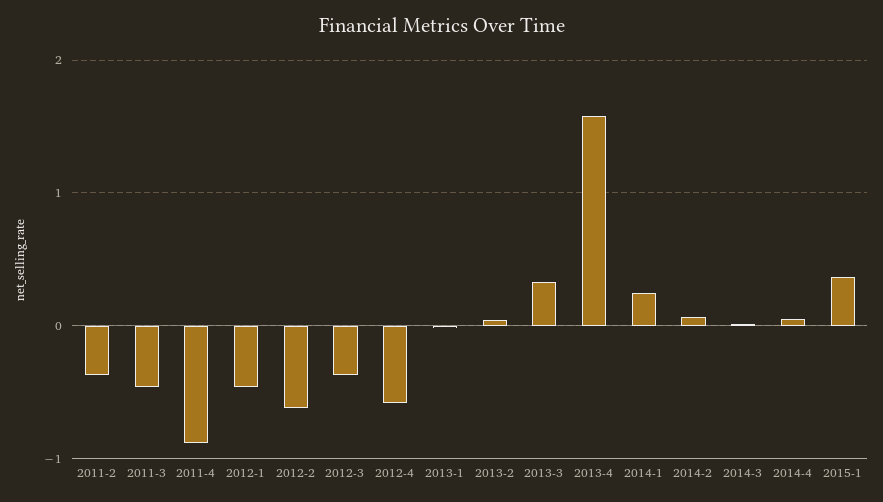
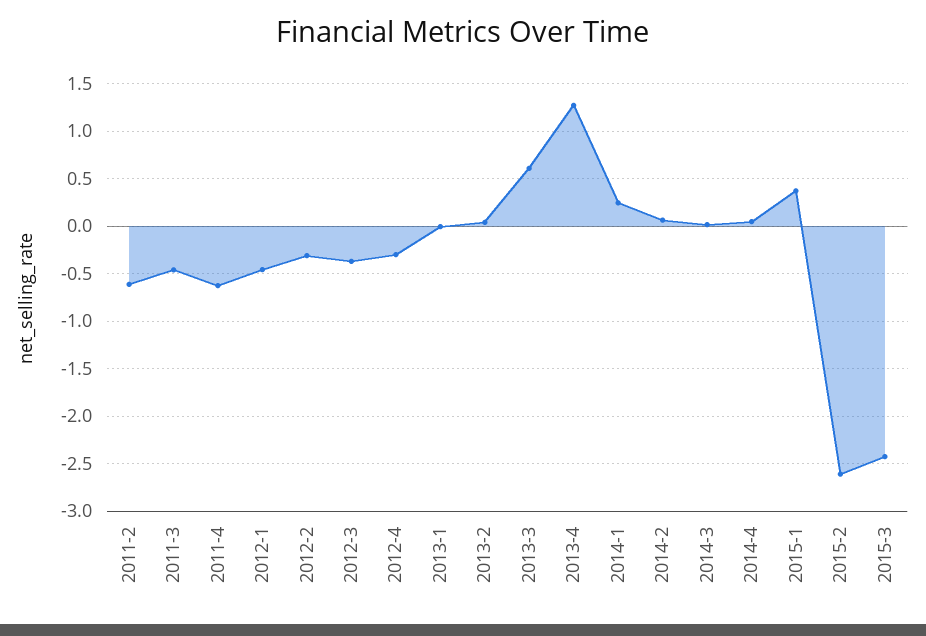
2011-2: -0.4 -> -0.6
2011-4: -0.9 -> -0.6
2012-2: -0.6 -> -0.3
2012-4: -0.6 -> -0.3
2013-3: 0.3 -> 0.6
2013-4: 1.6 -> 1.3
2015-2: none -> -2.6
2015-3: none -> -2.4

